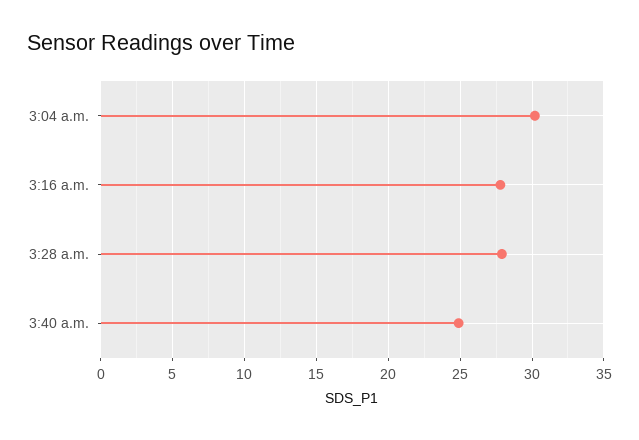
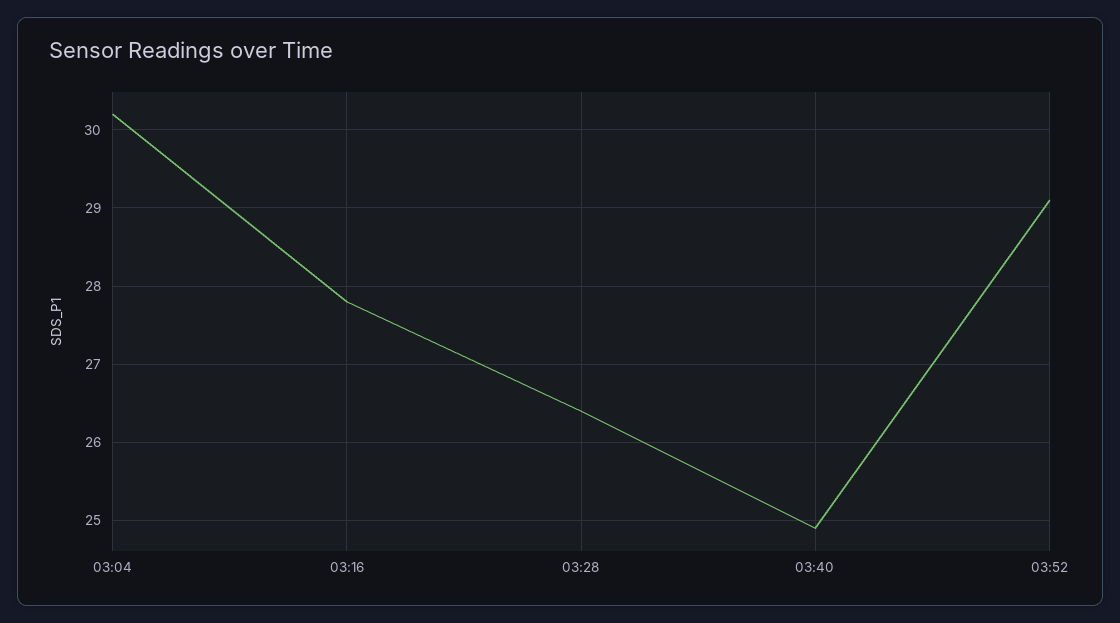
3:28 a.m.: 28 -> 26.4
03:52: none -> 29.1

